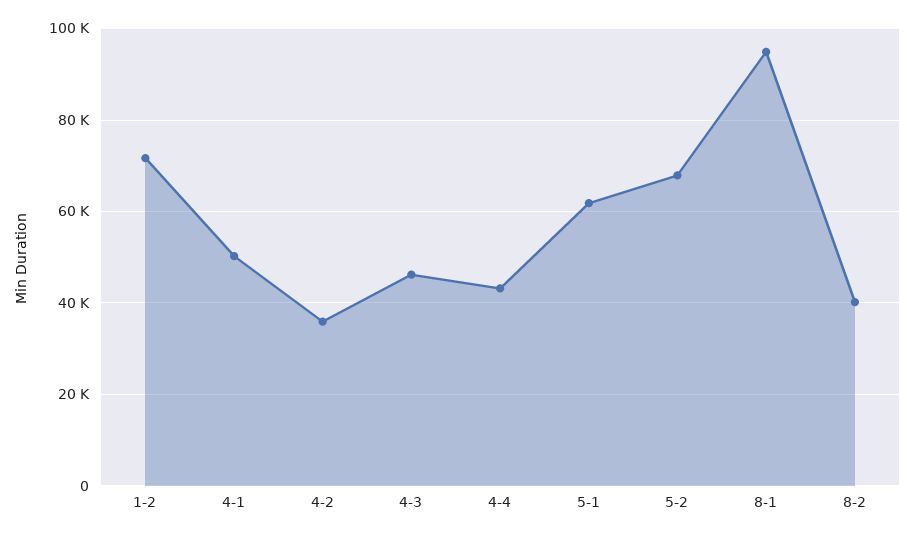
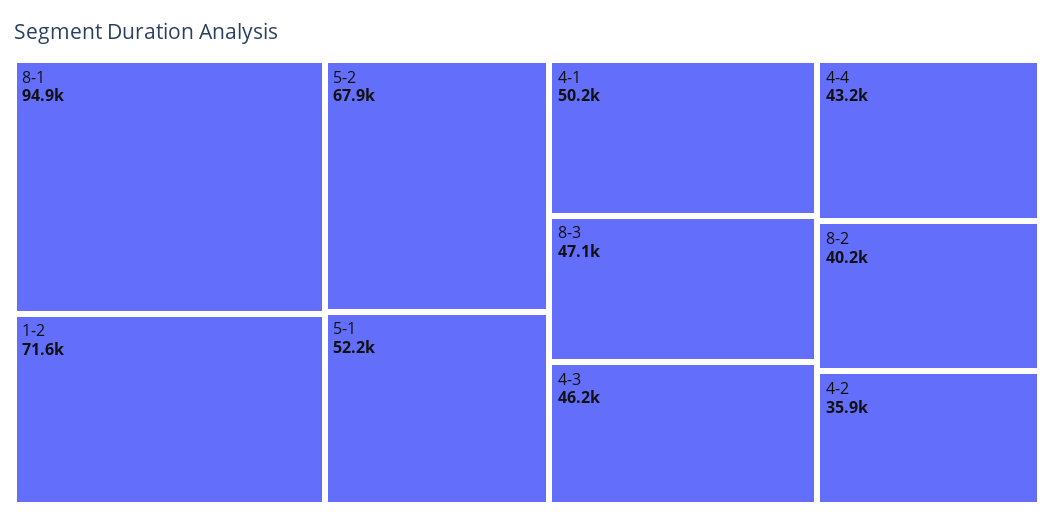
5-1: 62000 -> 52200
8-3: none -> 47100

